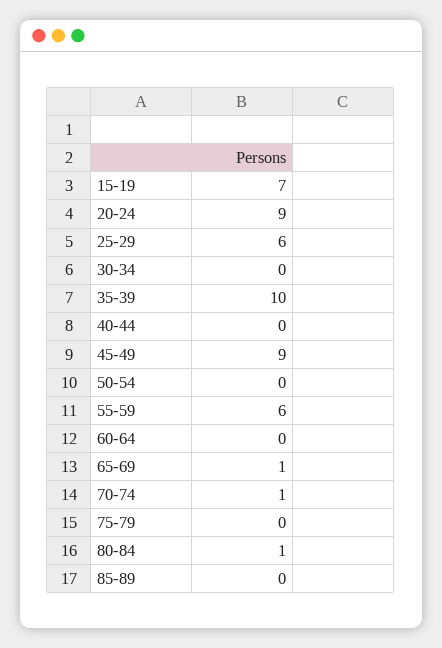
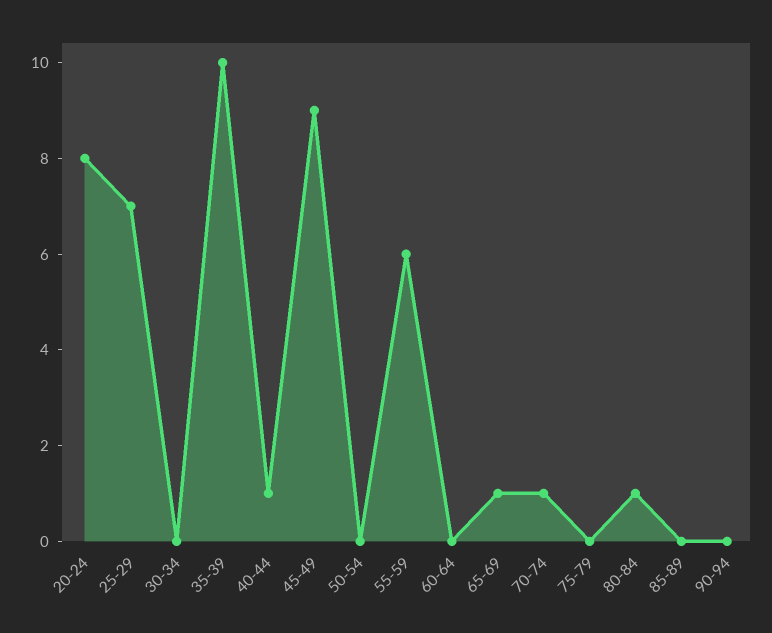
15-19: 7 -> none
20-24: 9 -> 8
25-29: 6 -> 7
40-44: 0 -> 1
90-94: none -> 0

